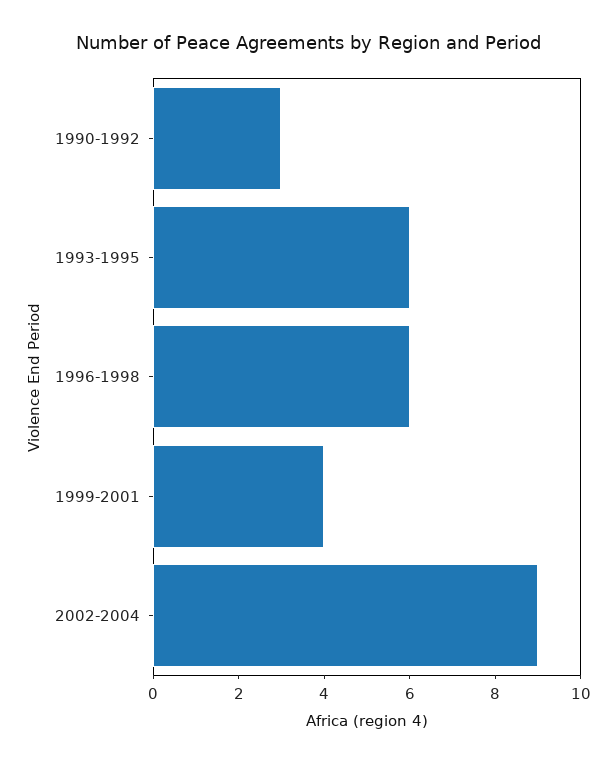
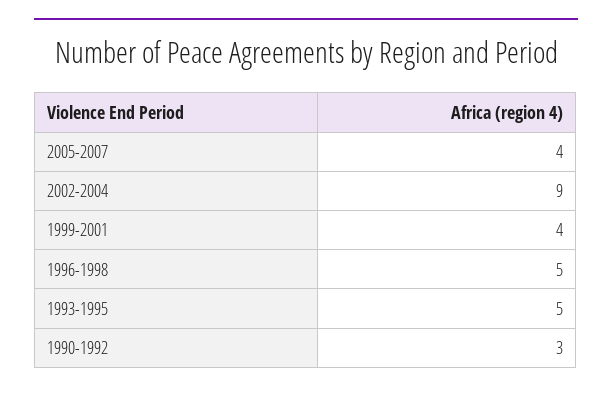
1993-1995: 6 -> 5
1996-1998: 6 -> 5
2005-2007: none -> 4

